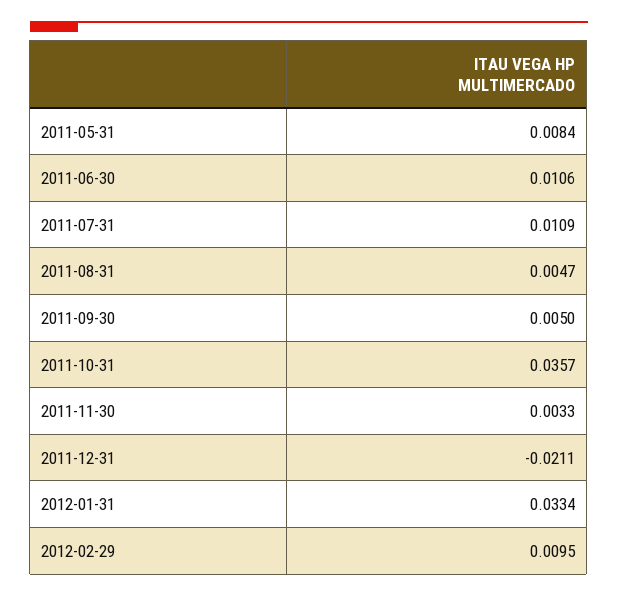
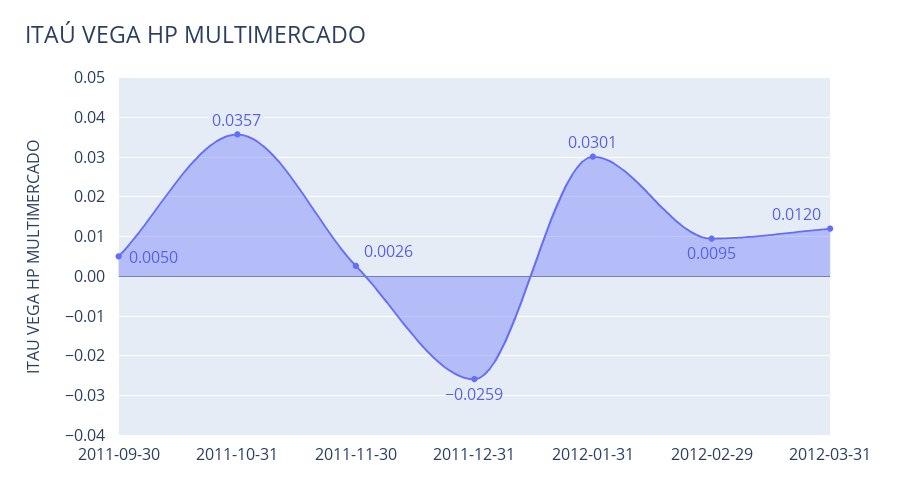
2011-05-31: 0.0084 -> none
2011-06-30: 0.0106 -> none
2011-07-31: 0.0109 -> none
2011-08-31: 0.0047 -> none
2011-11-30: 0.0033 -> 0.0026
2011-12-31: -0.0211 -> -0.0259
2012-01-31: 0.0334 -> 0.0301
2012-03-31: none -> 0.012

